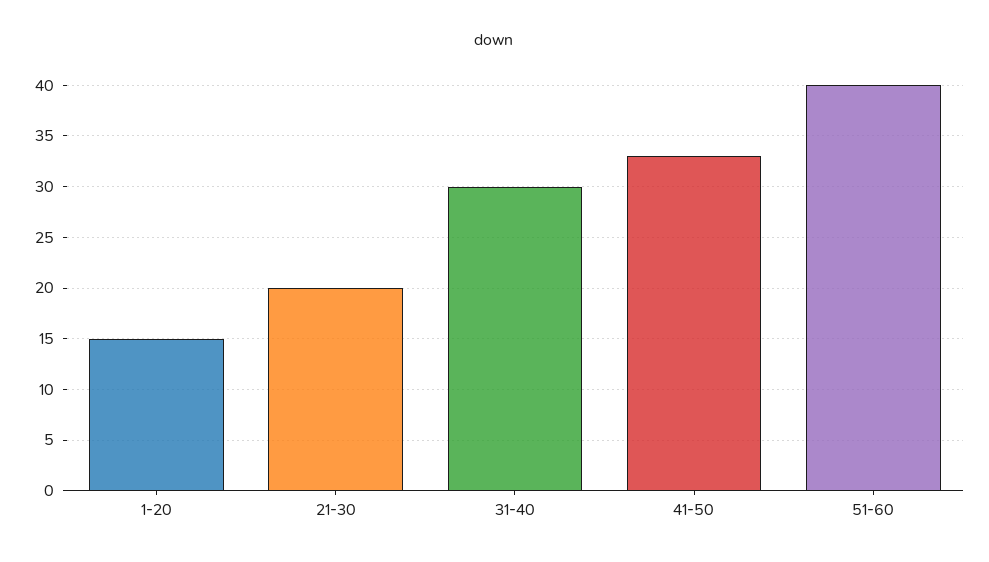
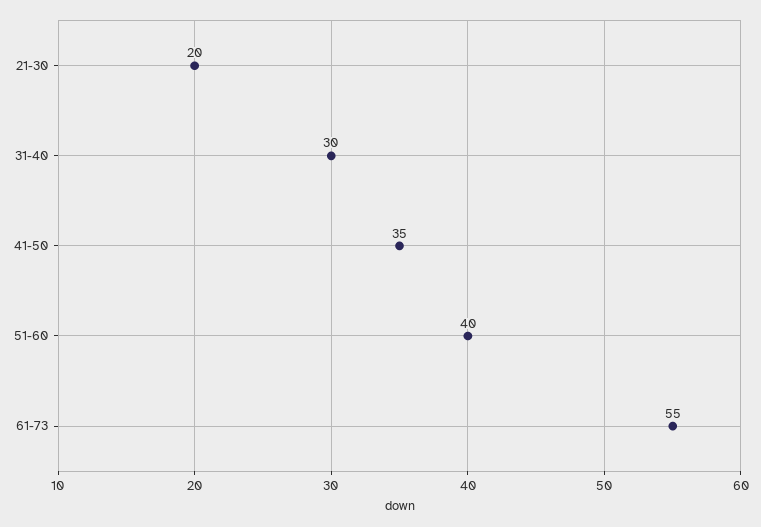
1-20: 15 -> none
41-50: 33 -> 35
61-73: none -> 55

